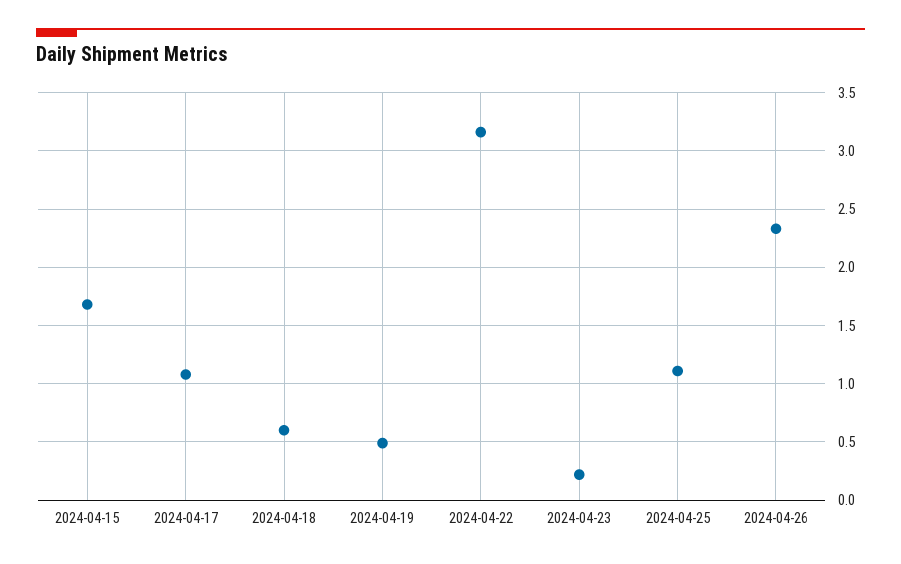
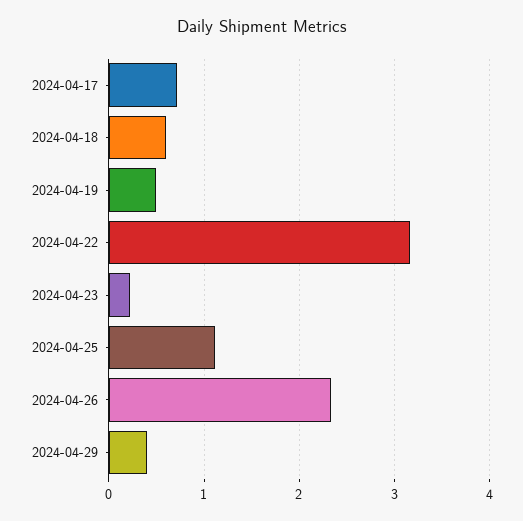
2024-04-15: 1.7 -> none
2024-04-17: 1.1 -> 0.7
2024-04-29: none -> 0.4

